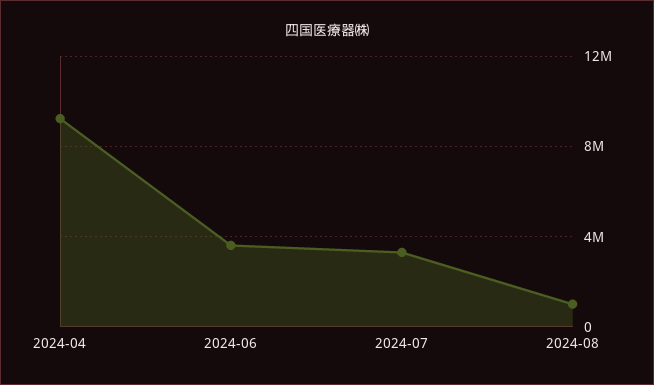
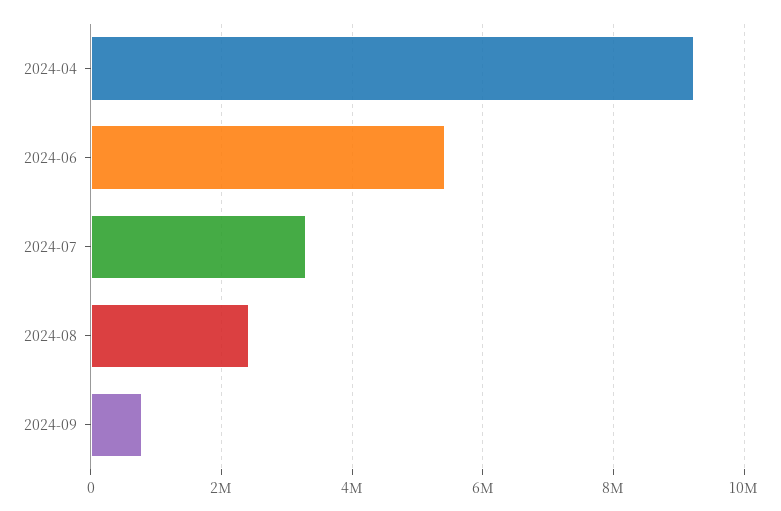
2024-06: 3500000 -> 5400000
2024-08: 1000000 -> 2400000
2024-09: none -> 800000

